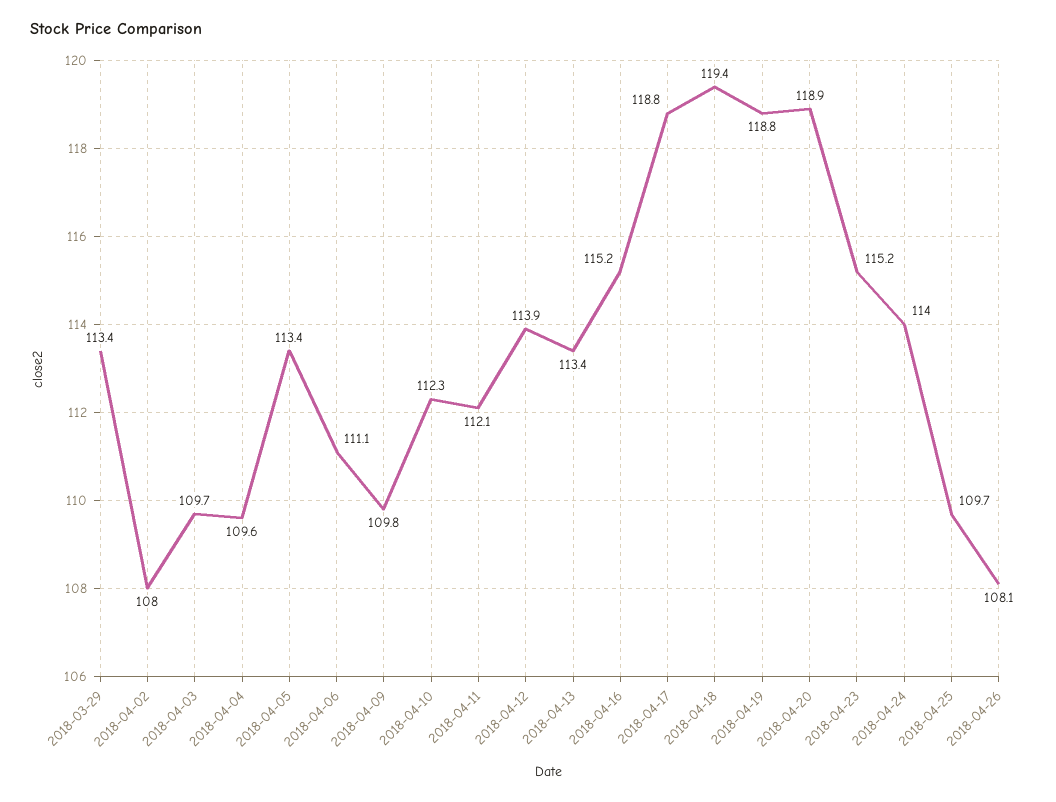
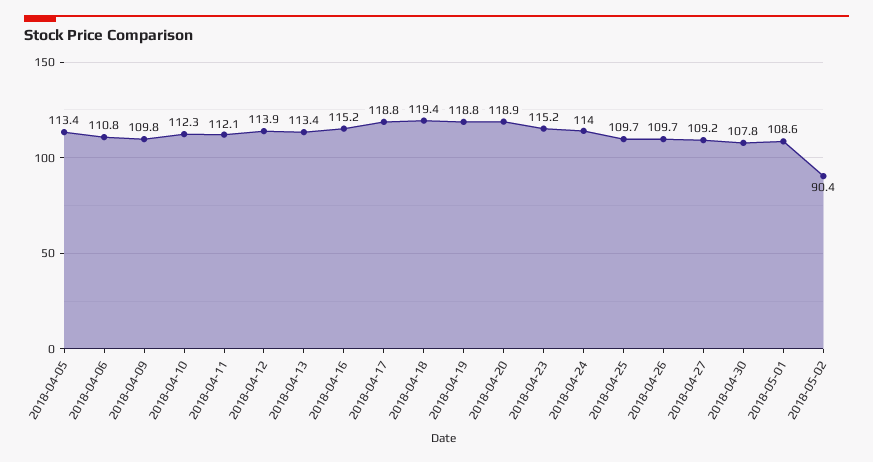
2018-03-29: 113.4 -> none
2018-04-02: 108 -> none
2018-04-03: 109.7 -> none
2018-04-04: 109.6 -> none
2018-04-06: 111.1 -> 110.8
2018-04-26: 108.1 -> 109.7
2018-04-27: none -> 109.2
2018-04-30: none -> 107.8
2018-05-01: none -> 108.6
2018-05-02: none -> 90.4

